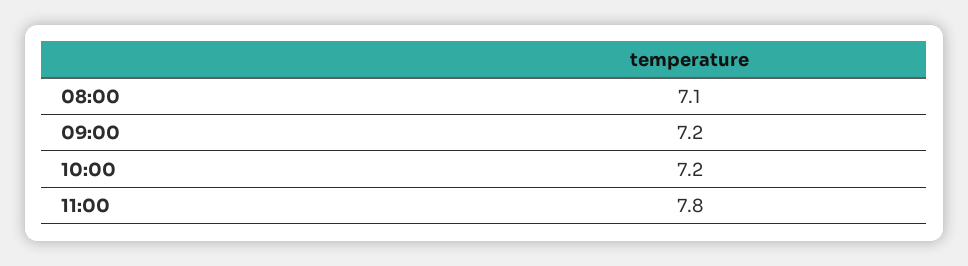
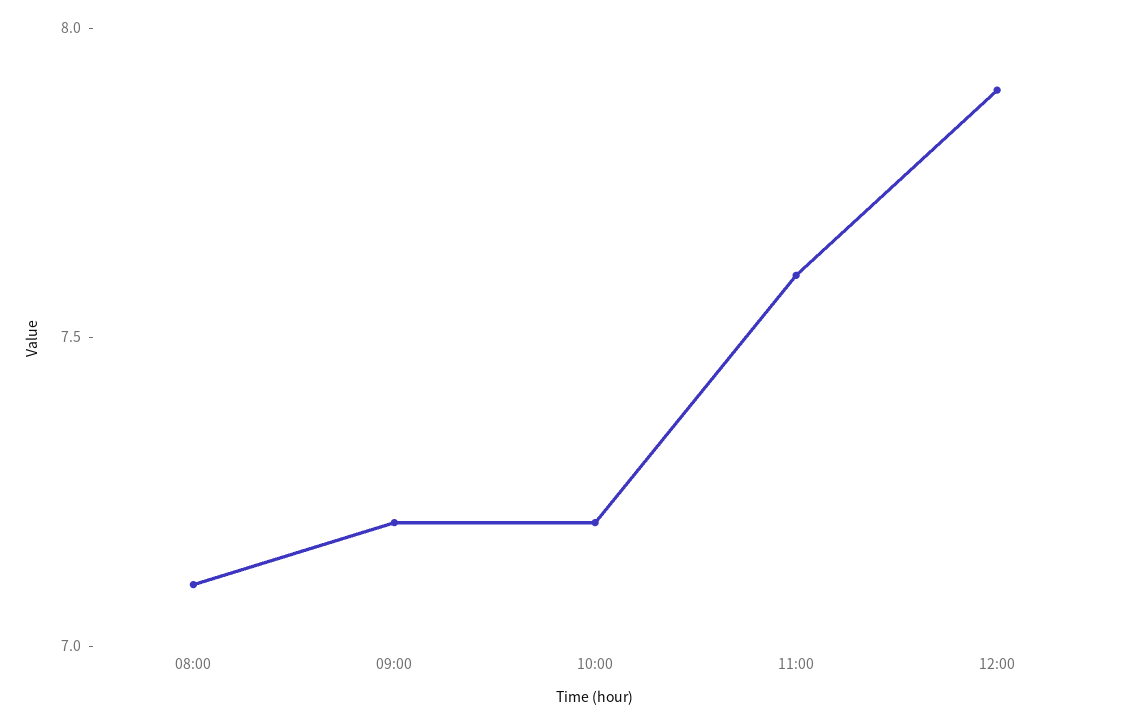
11:00: 7.8 -> 7.6
12:00: none -> 7.9

